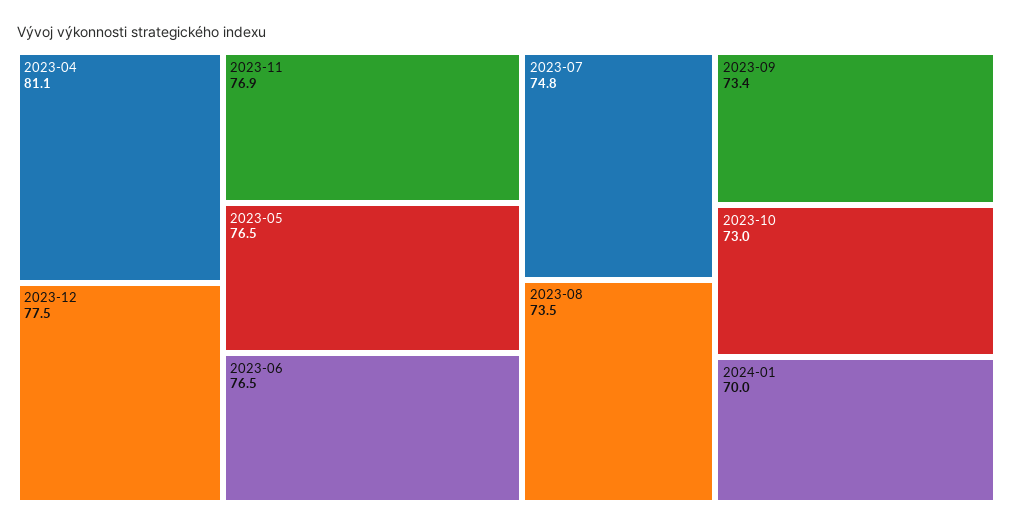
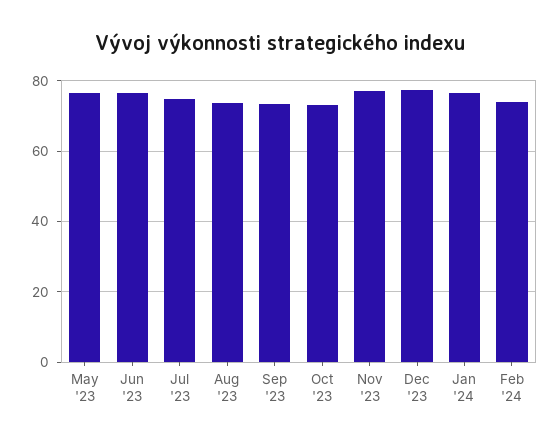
2023-04: 81.1 -> none
2024-01: 70 -> 76
Feb '24: none -> 74

